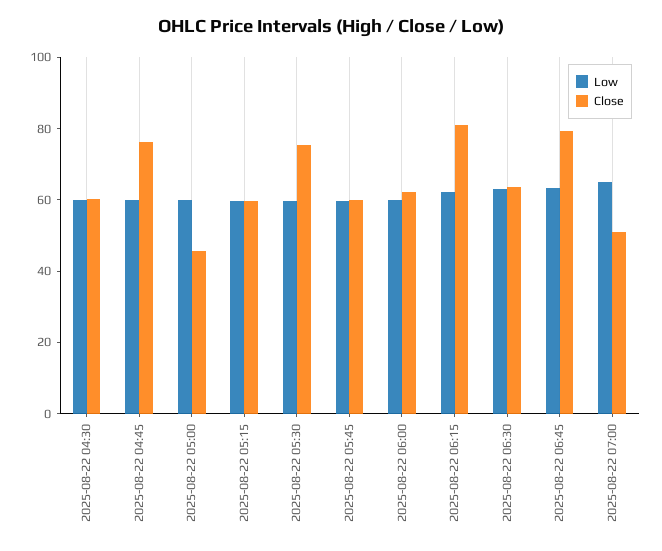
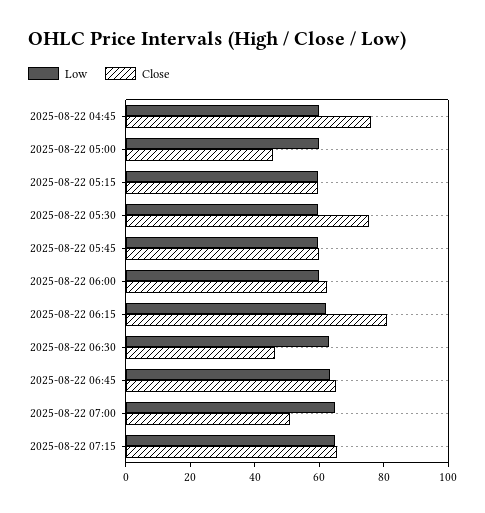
Low, 2025-08-22 04:30: 60 -> none
Close, 2025-08-22 04:30: 60 -> none
Close, 2025-08-22 06:30: 65 -> 45
Close, 2025-08-22 06:45: 80 -> 65
Low, 2025-08-22 07:15: none -> 65
Close, 2025-08-22 07:15: none -> 65

